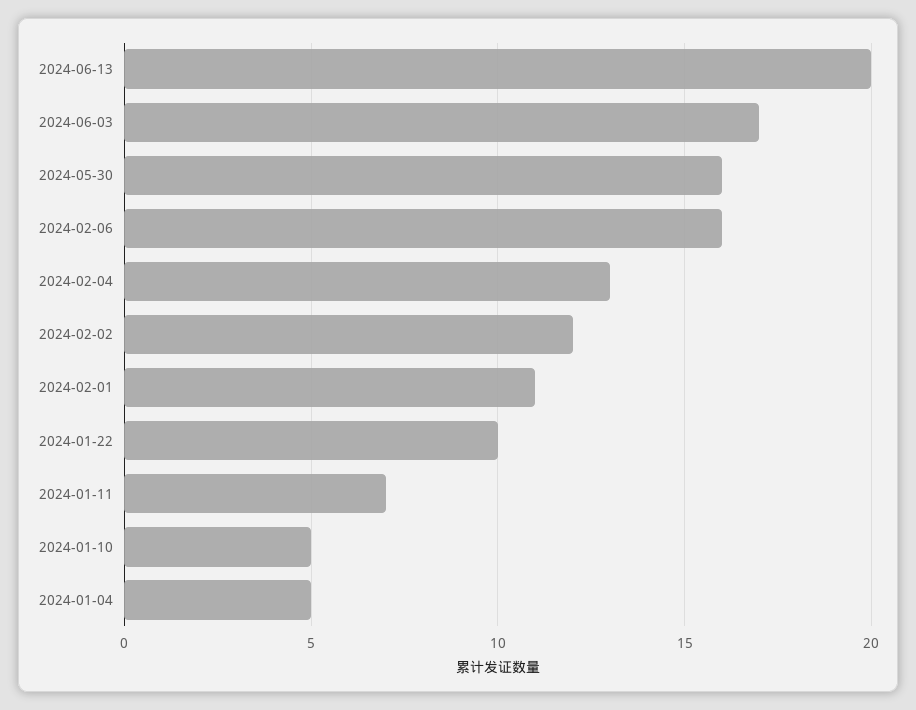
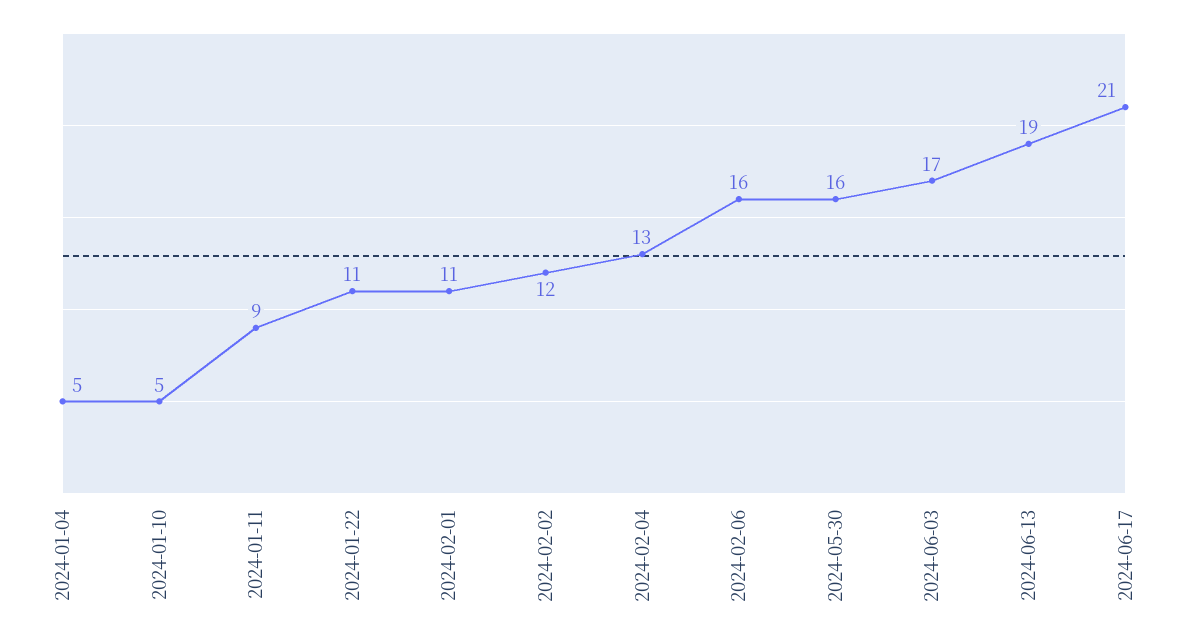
2024-06-13: 20 -> 19
2024-01-22: 10 -> 11
2024-01-11: 7 -> 9
2024-06-17: none -> 21

